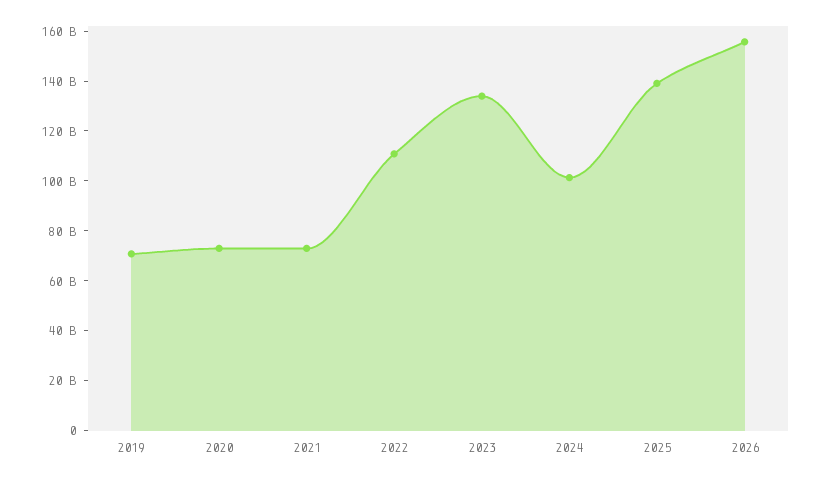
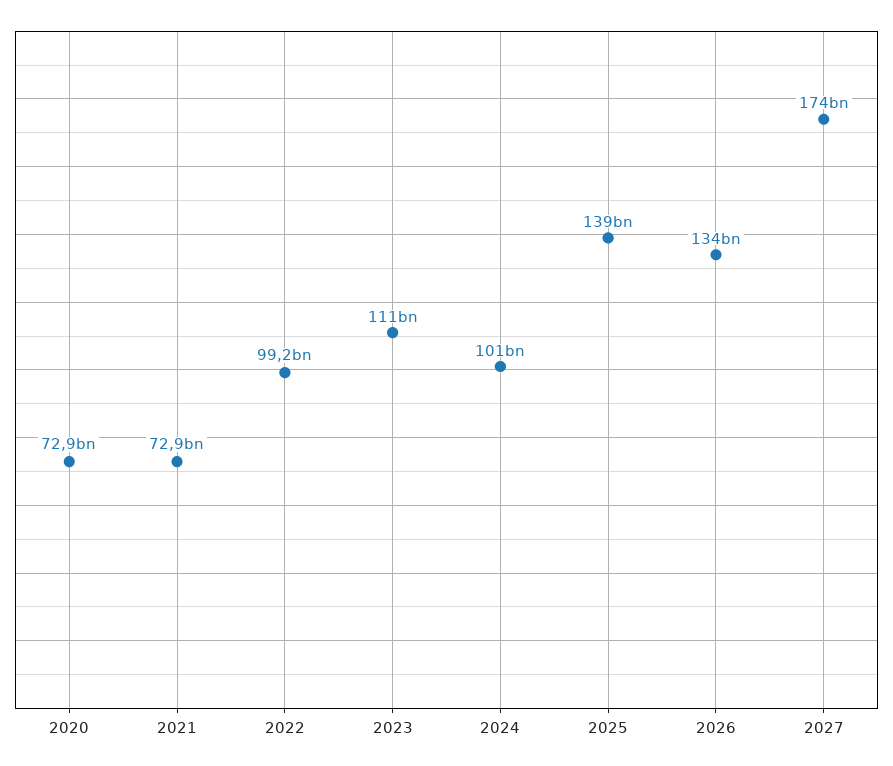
2019: 70000000000 -> none
2022: 110000000000 -> 99200000000
2023: 135000000000 -> 111000000000
2026: 155000000000 -> 134000000000
2027: none -> 174000000000

